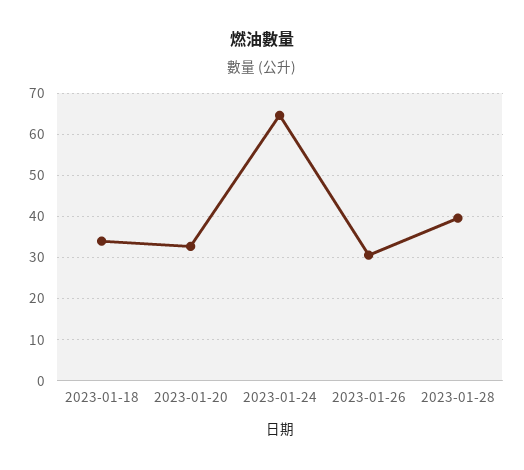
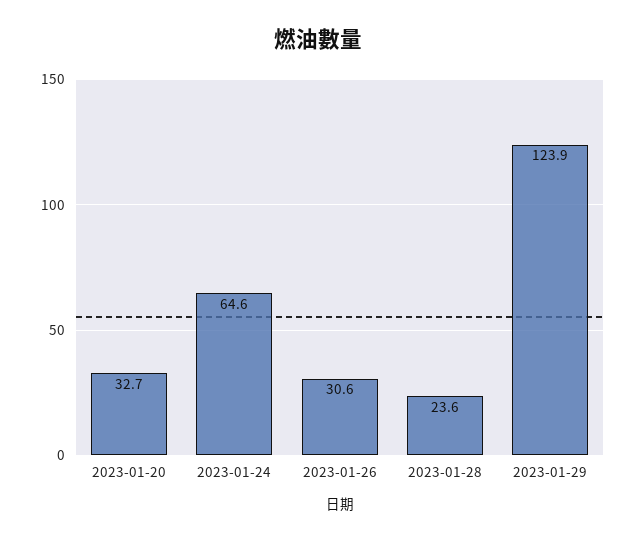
2023-01-18: 34 -> none
2023-01-28: 40 -> 23.6
2023-01-29: none -> 123.9

